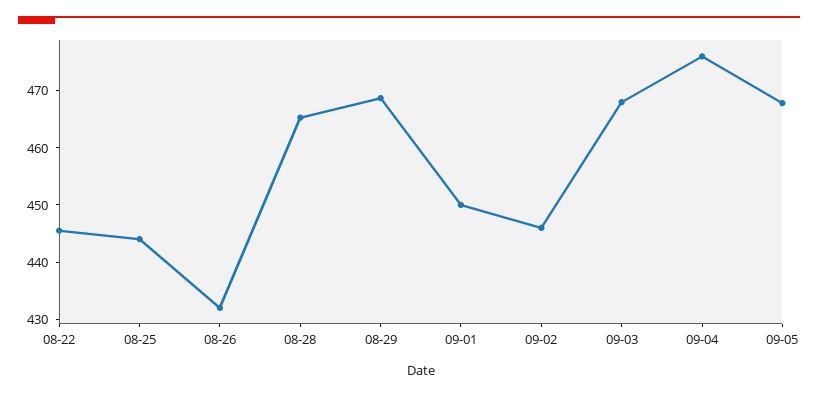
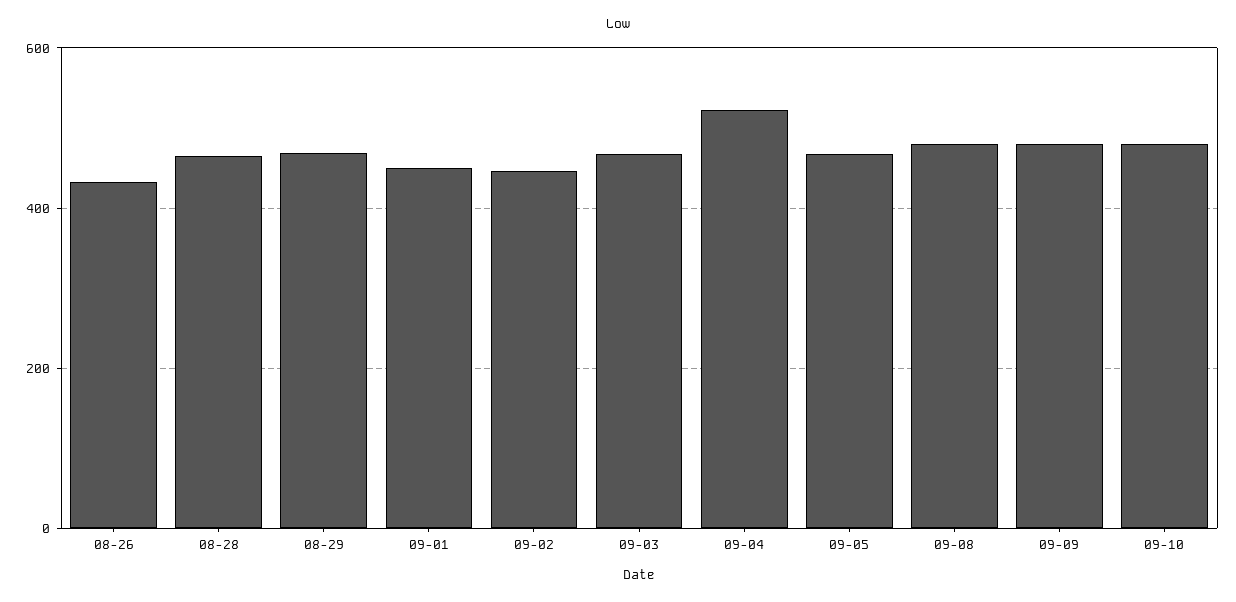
08-22: 446 -> none
08-25: 444 -> none
09-04: 476 -> 520
09-08: none -> 480
09-09: none -> 480
09-10: none -> 480

